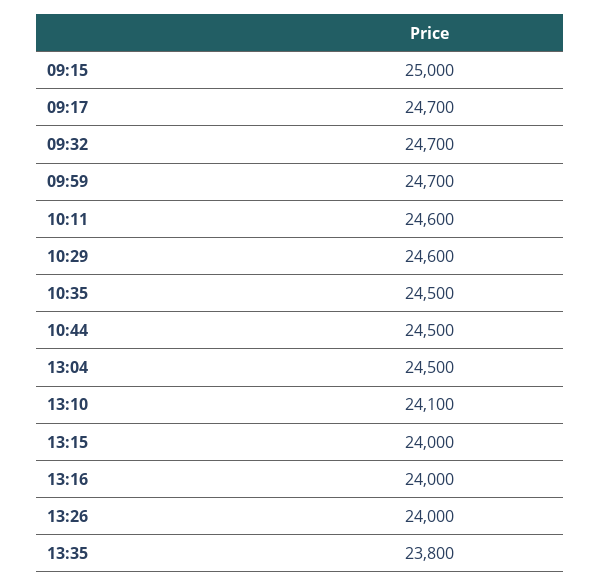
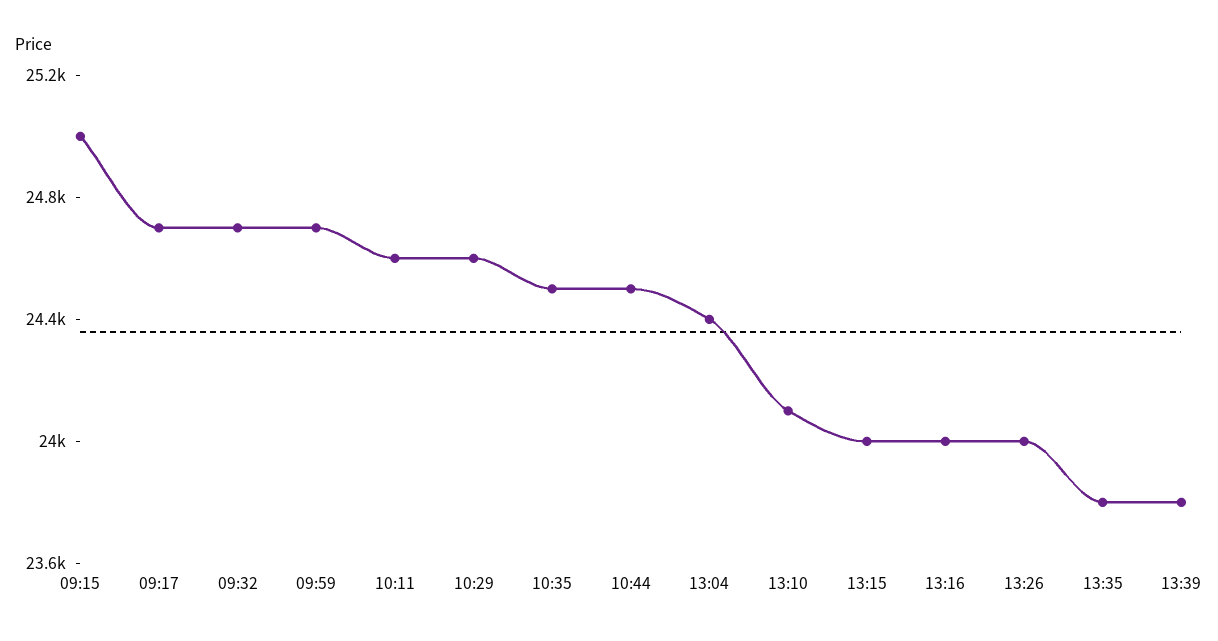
13:04: 24500 -> 24400
13:39: none -> 23800

